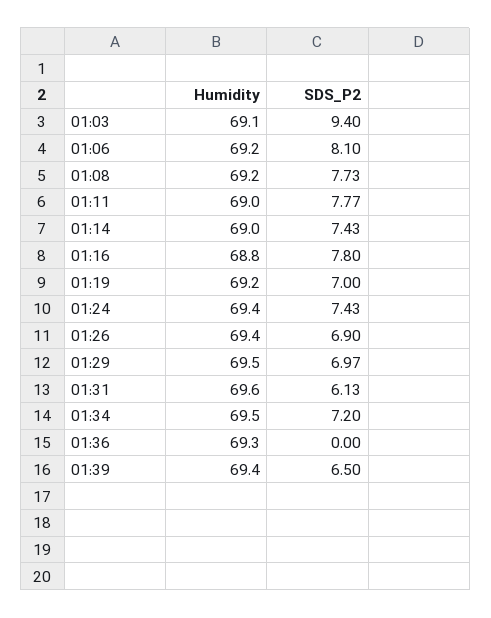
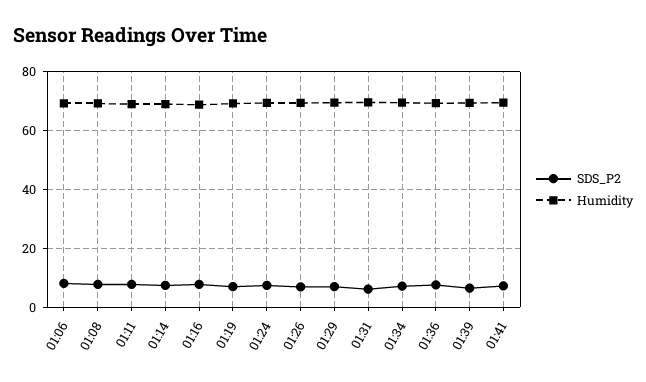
Humidity, 01:03: 69.1 -> none
SDS_P2, 01:03: 9.4 -> none
SDS_P2, 01:36: 0 -> 7.5
SDS_P2, 01:41: none -> 7.5
Humidity, 01:41: none -> 70

